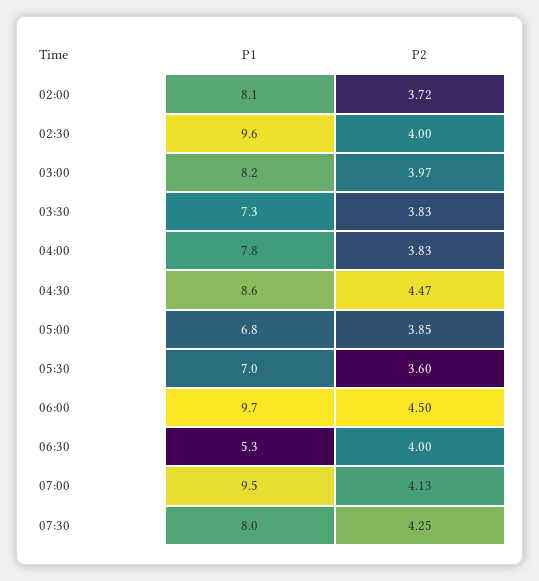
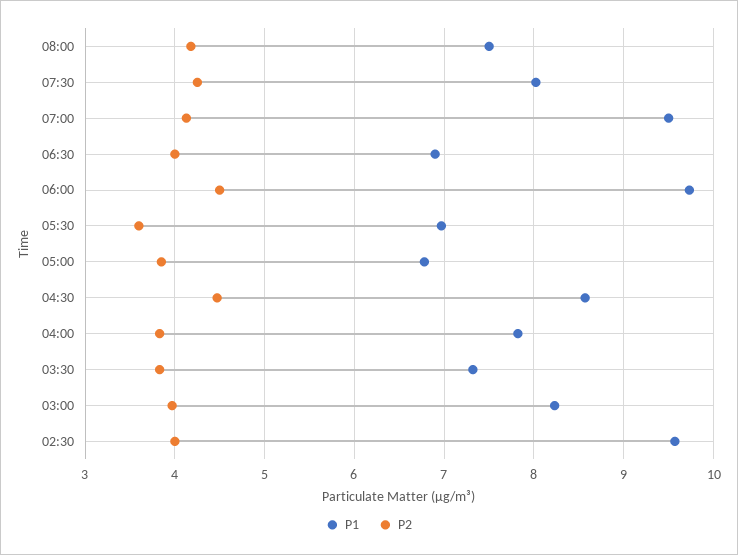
P1, 02:00: 8.1 -> none
P2, 02:00: 3.72 -> none
P1, 06:30: 5.3 -> 6.9
P1, 08:00: none -> 7.5
P2, 08:00: none -> 4.2

